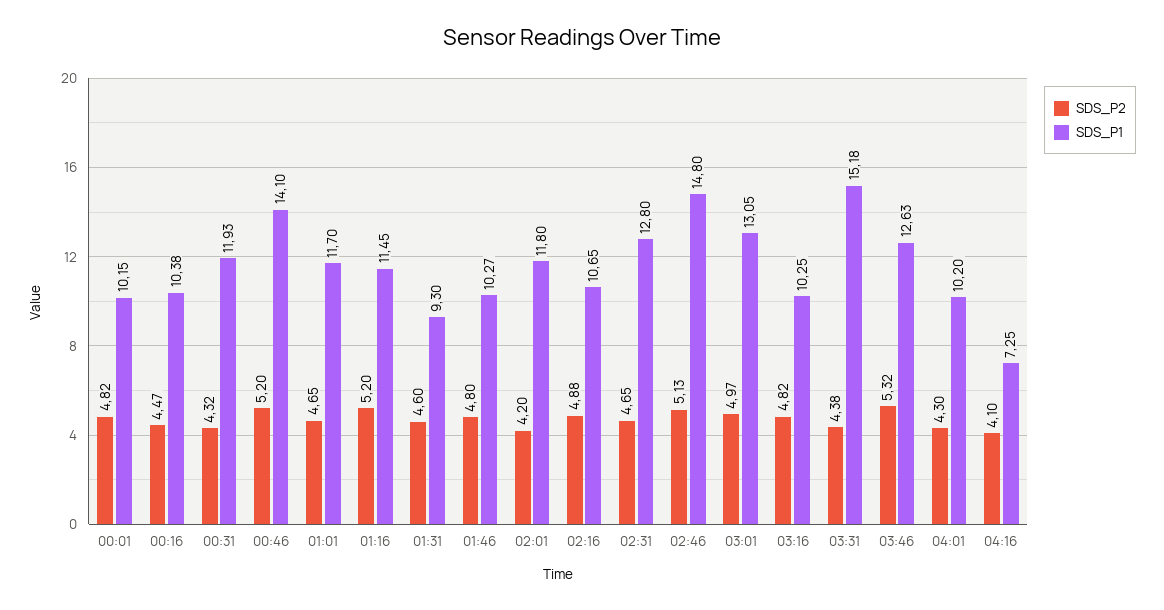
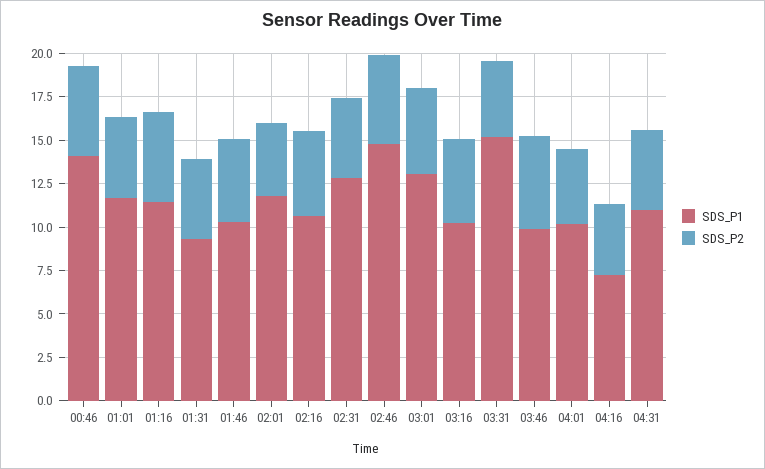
SDS_P2, 00:01: 4.82 -> none
SDS_P1, 00:01: 10.15 -> none
SDS_P2, 00:16: 4.47 -> none
SDS_P1, 00:16: 10.38 -> none
SDS_P2, 00:31: 4.32 -> none
SDS_P1, 00:31: 11.93 -> none
SDS_P1, 03:46: 12.63 -> 10
SDS_P1, 04:31: none -> 11
SDS_P2, 04:31: none -> 4.5

